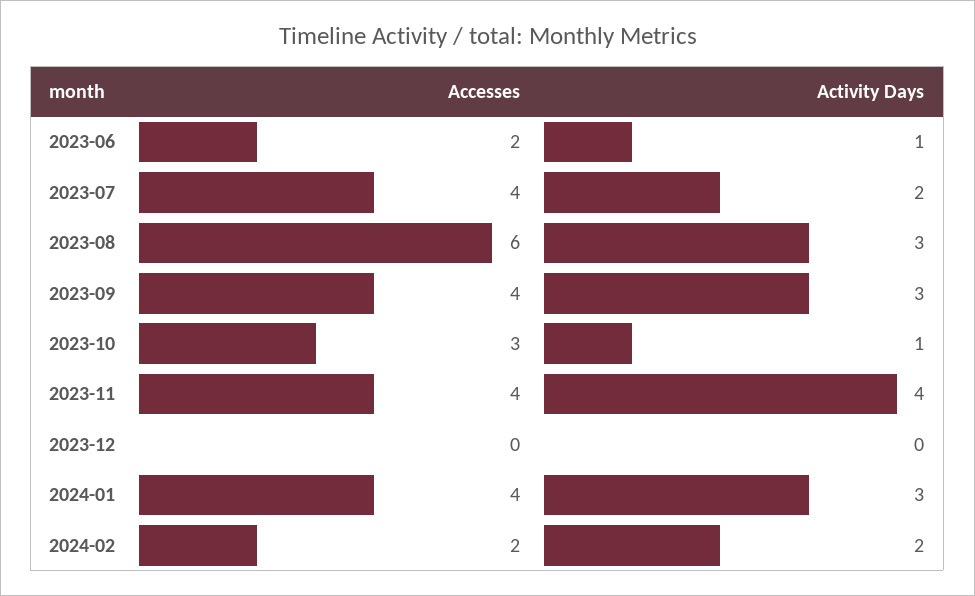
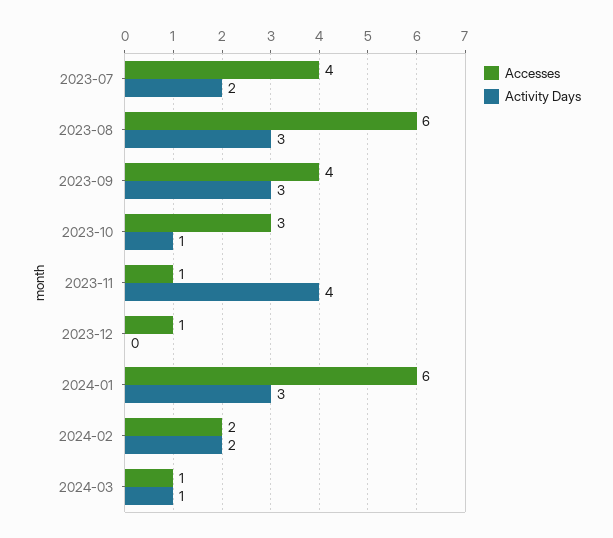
Accesses, 2023-06: 2 -> none
Activity Days, 2023-06: 1 -> none
Accesses, 2023-11: 4 -> 1
Accesses, 2023-12: 0 -> 1
Accesses, 2024-01: 4 -> 6
Accesses, 2024-03: none -> 1
Activity Days, 2024-03: none -> 1

